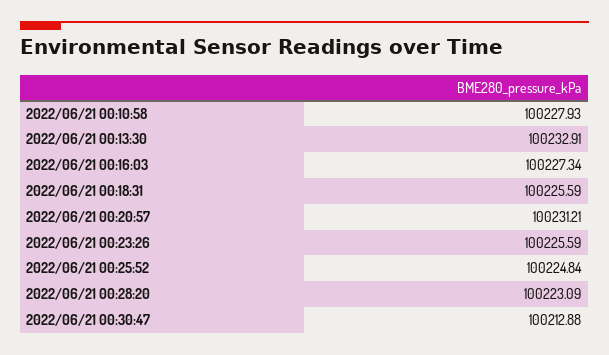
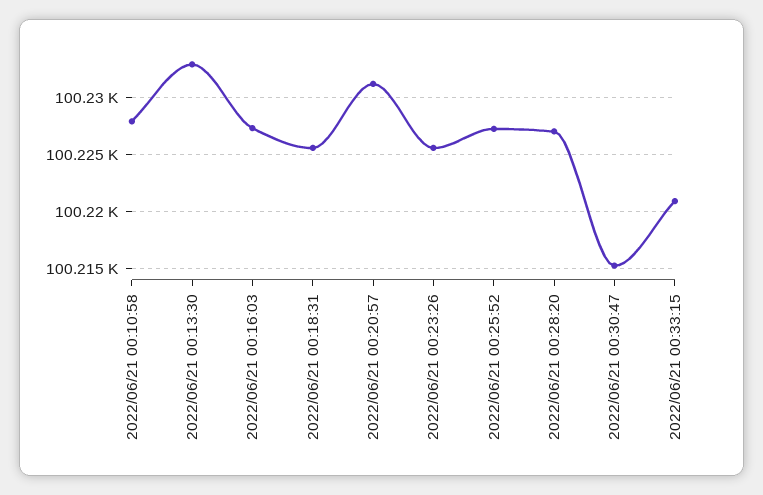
2022/06/21 00:25:52: 100224.84 -> 100227
2022/06/21 00:28:20: 100223.09 -> 100227
2022/06/21 00:30:47: 100212.88 -> 100215
2022/06/21 00:33:15: none -> 100221

